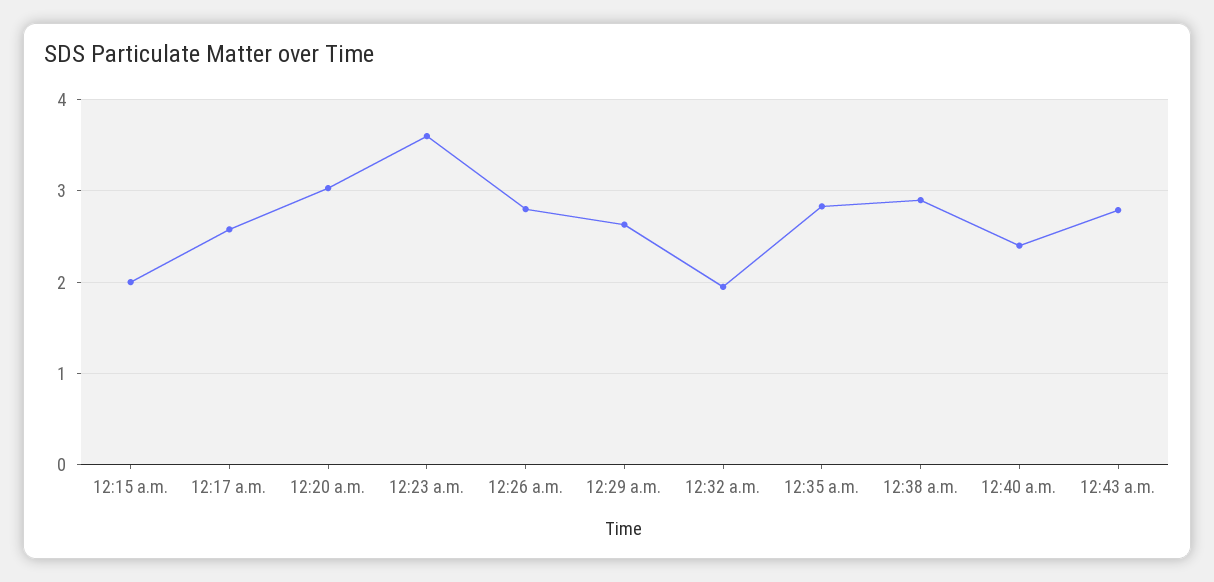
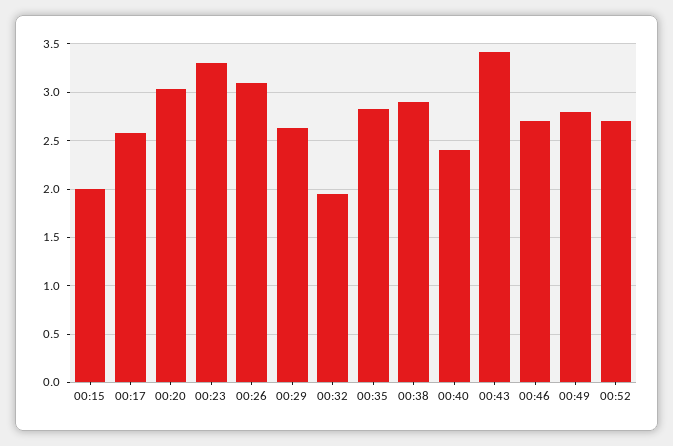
12:23 a.m.: 3.6 -> 3.3
12:26 a.m.: 2.8 -> 3.1
12:43 a.m.: 2.8 -> 3.4
00:46: none -> 2.7
00:49: none -> 2.8
00:52: none -> 2.7

